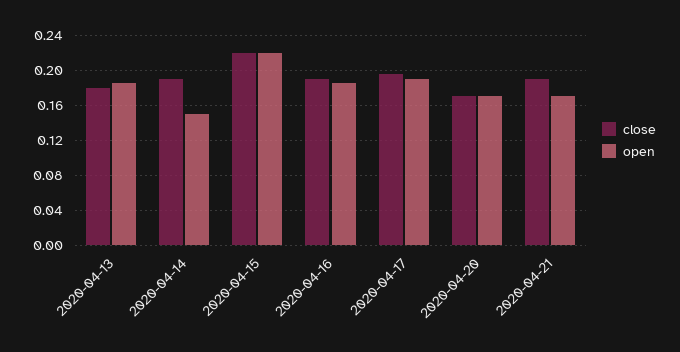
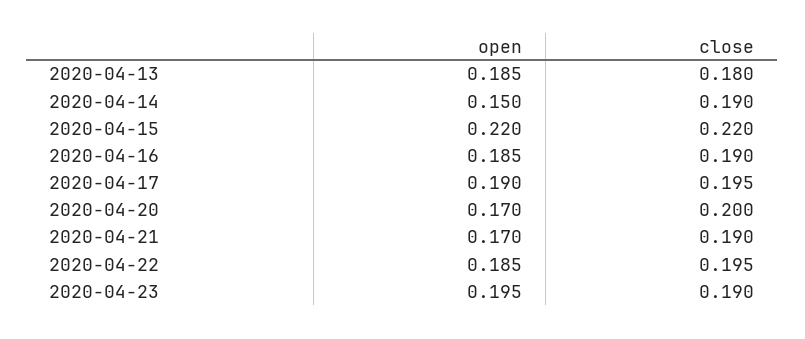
close, 2020-04-20: 0.17 -> 0.2
open, 2020-04-22: none -> 0.185
close, 2020-04-22: none -> 0.195
open, 2020-04-23: none -> 0.195
close, 2020-04-23: none -> 0.19

